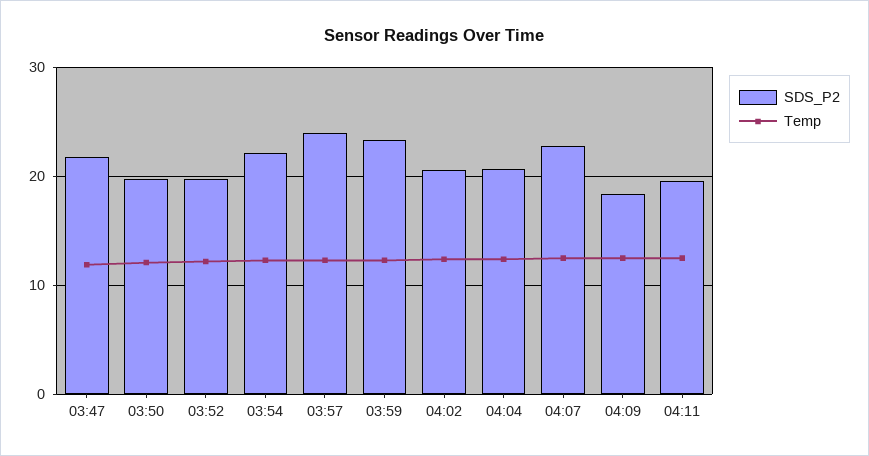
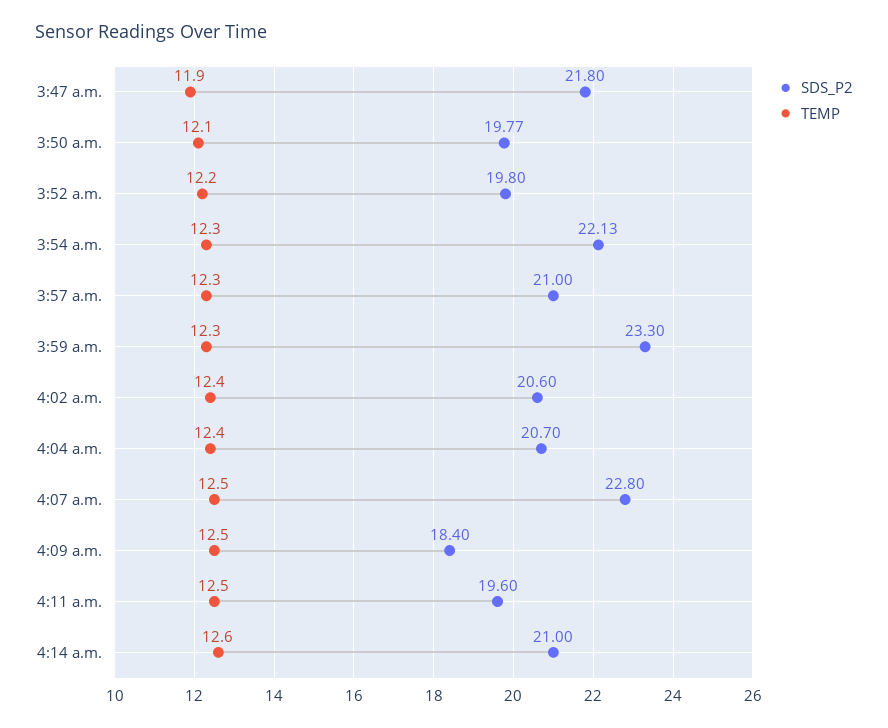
SDS_P2, 03:57: 24 -> 21
SDS_P2, 4:14 a.m.: none -> 21
Temp, 4:14 a.m.: none -> 12.6

